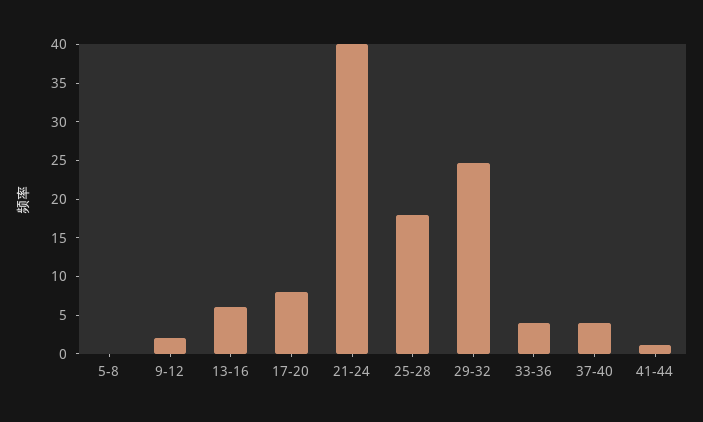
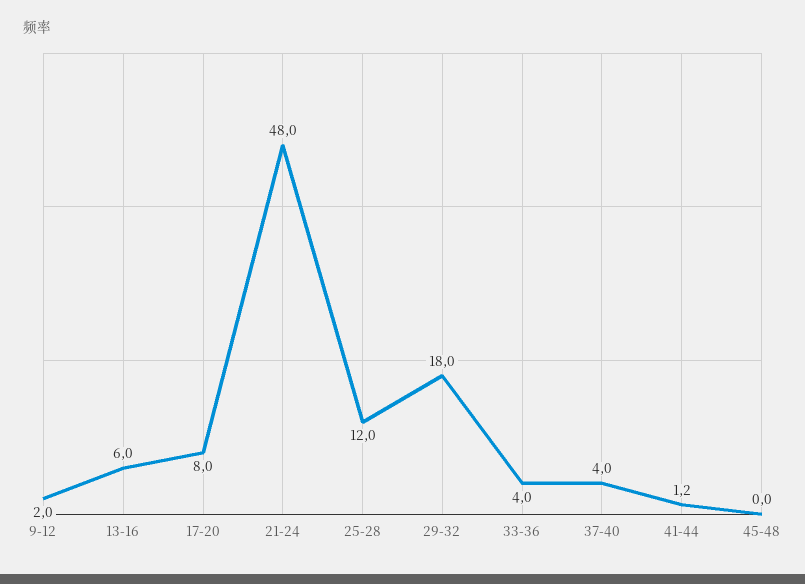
5-8: 0 -> none
21-24: 40 -> 48
25-28: 17.5 -> 12
29-32: 25 -> 18
45-48: none -> 0

